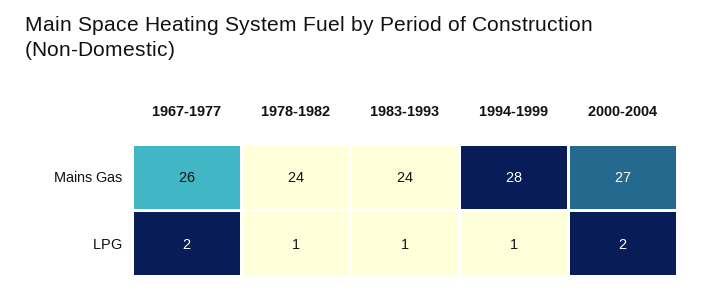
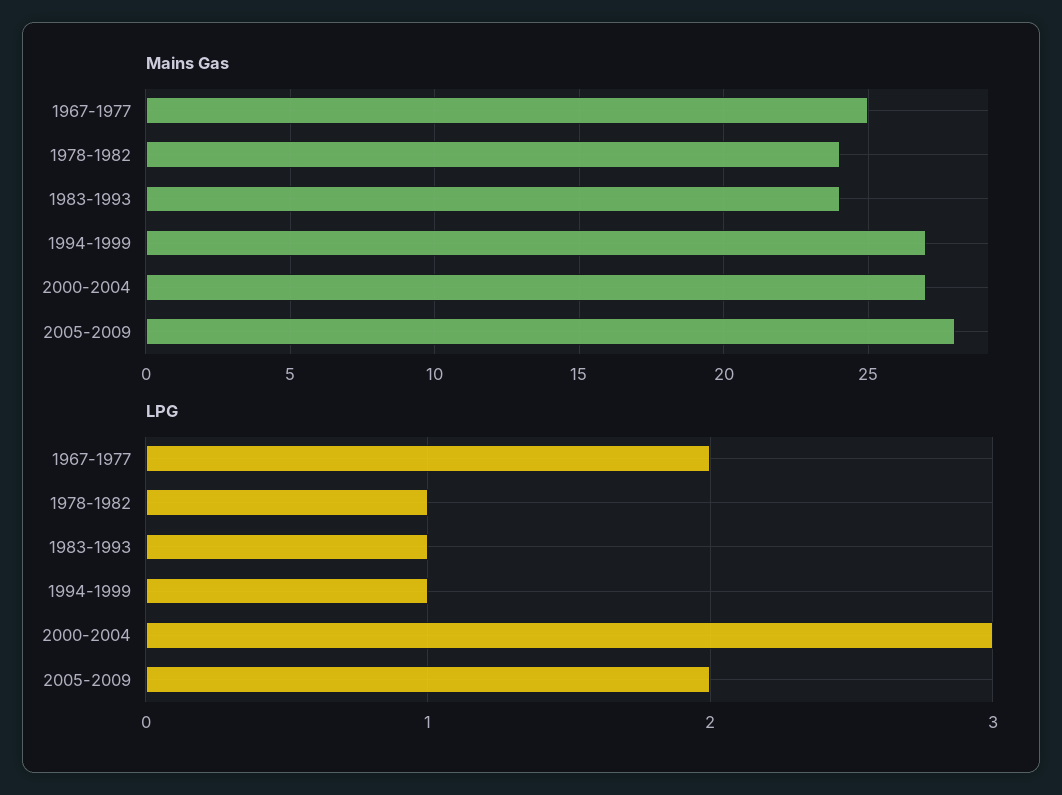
Mains Gas, 1967-1977: 26 -> 25
Mains Gas, 1994-1999: 28 -> 27
LPG, 2000-2004: 2 -> 3
Mains Gas, 2005-2009: none -> 28
LPG, 2005-2009: none -> 2

